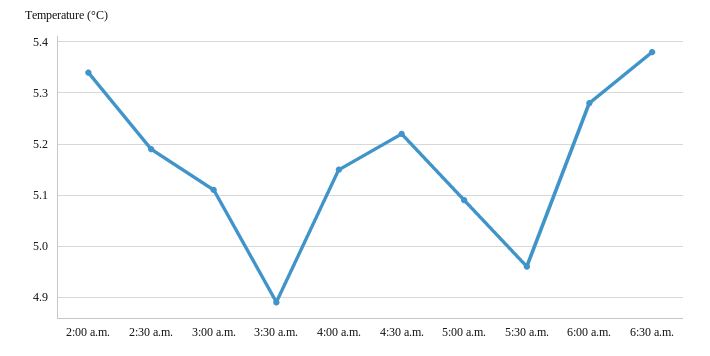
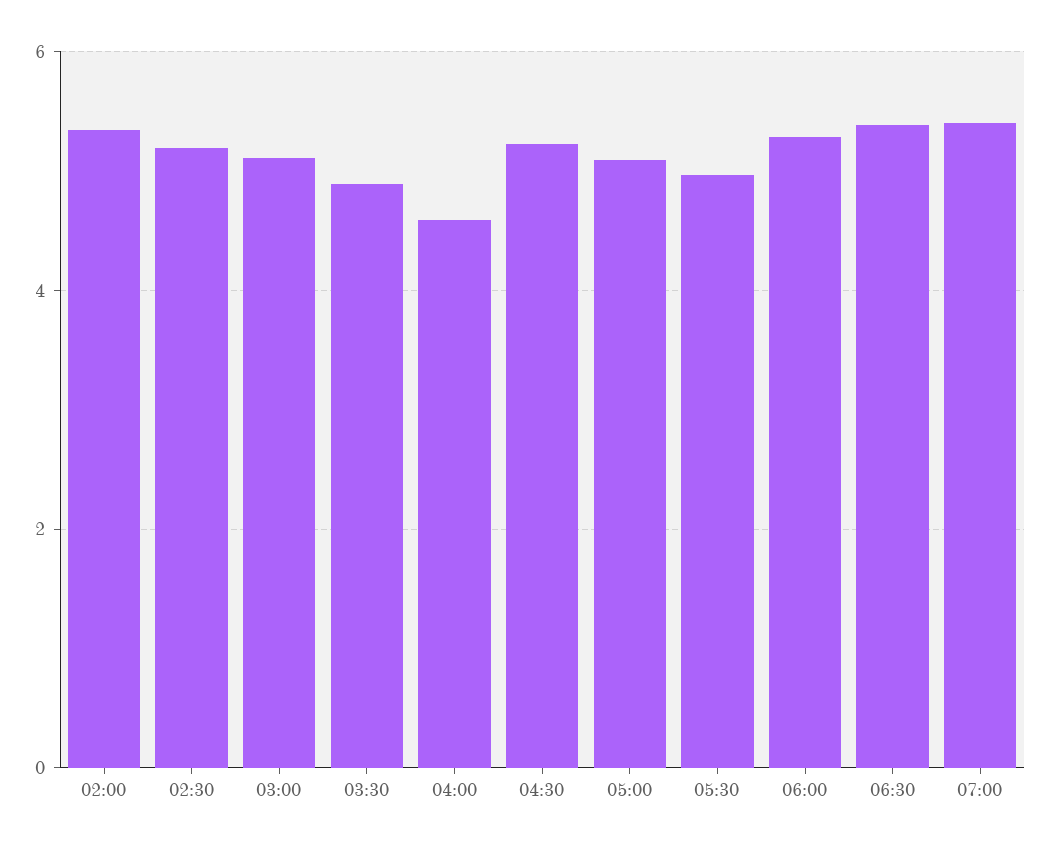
4:00 a.m.: 5.15 -> 4.6
07:00: none -> 5.4

